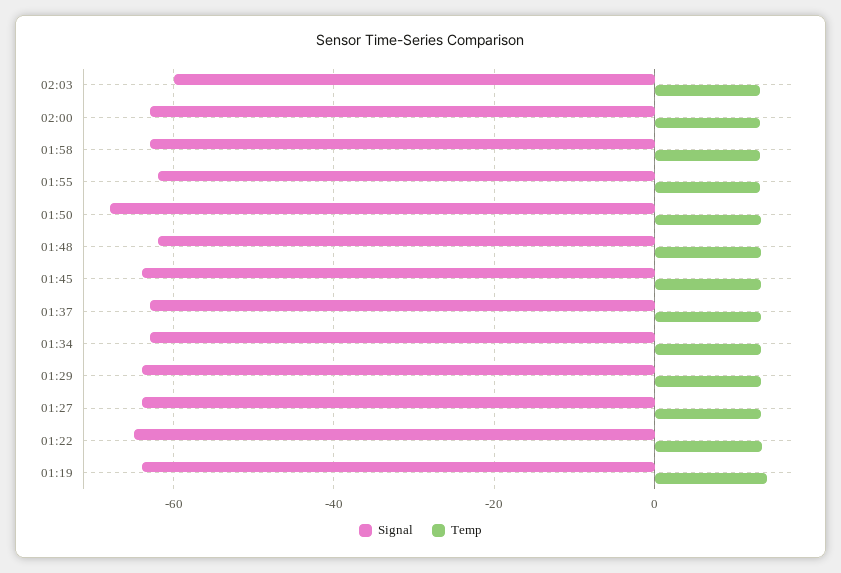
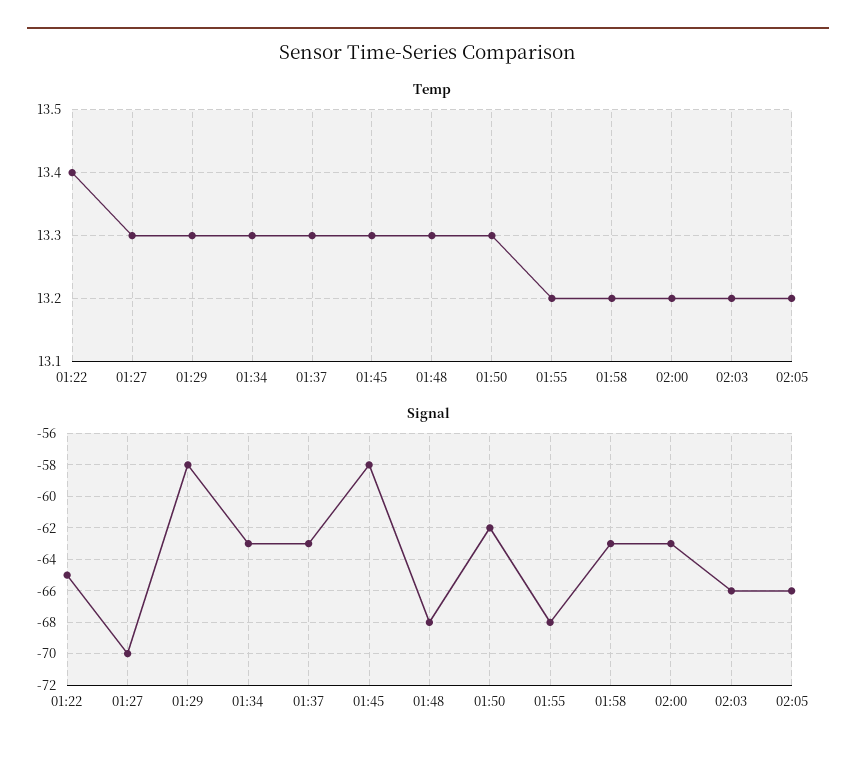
Signal, 02:03: -60 -> -66
Signal, 01:55: -62 -> -68
Signal, 01:50: -68 -> -62
Signal, 01:48: -62 -> -68
Signal, 01:45: -64 -> -58
Signal, 01:29: -64 -> -58
Signal, 01:27: -64 -> -70
Signal, 01:19: -64 -> none
Temp, 01:19: 14 -> none
Temp, 02:05: none -> 13.2
Signal, 02:05: none -> -66

